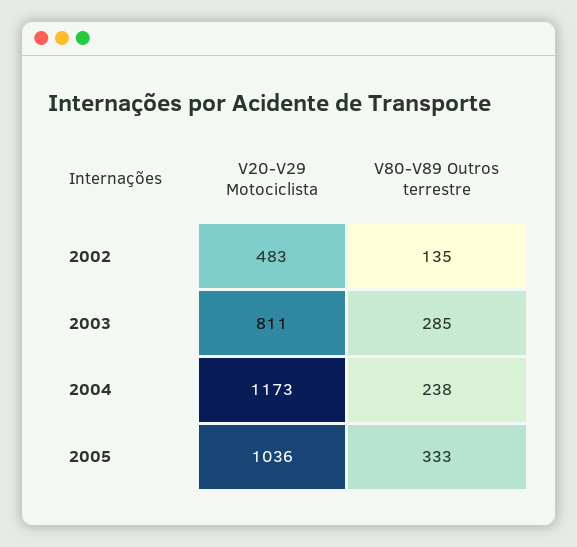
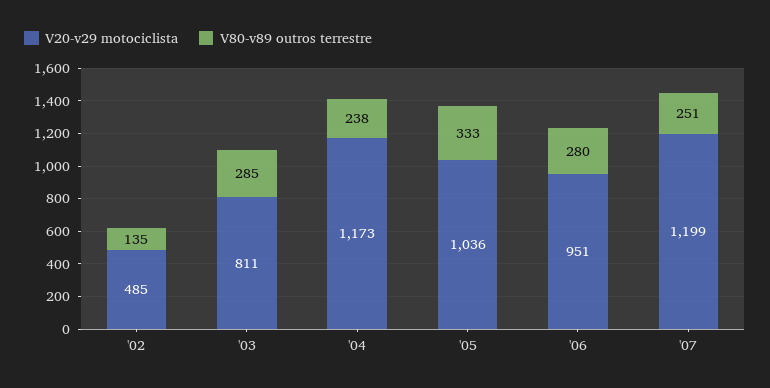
V20-V29 Motociclista, 2002: 483 -> 485
V20-V29 Motociclista, '06: none -> 951
V80-V89 Outros terrestre, '06: none -> 280
V20-V29 Motociclista, '07: none -> 1199
V80-V89 Outros terrestre, '07: none -> 251

